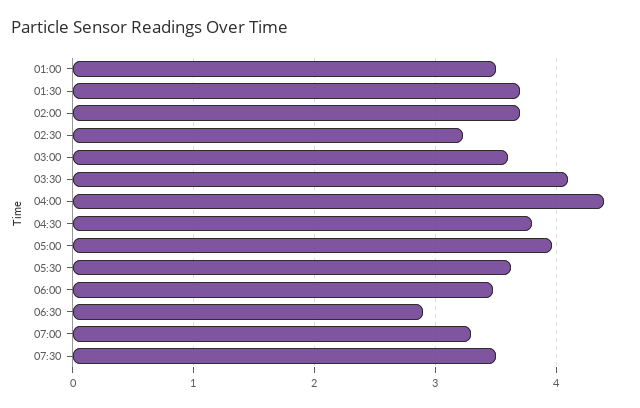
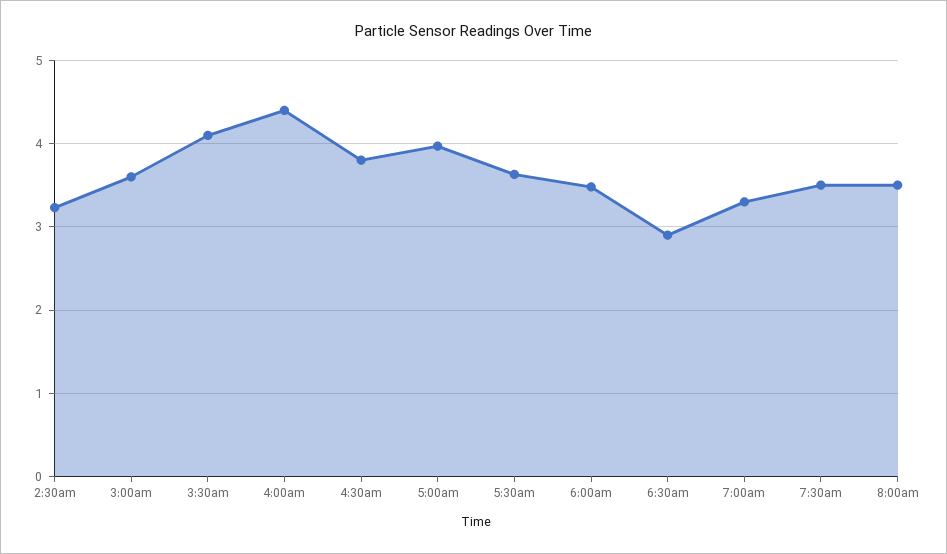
01:00: 3.5 -> none
01:30: 3.7 -> none
02:00: 3.7 -> none
8:00am: none -> 3.5

